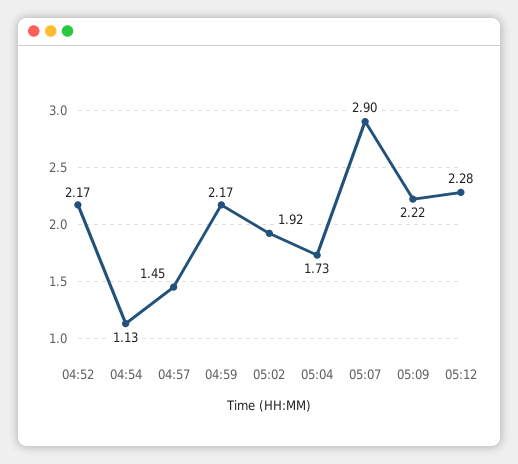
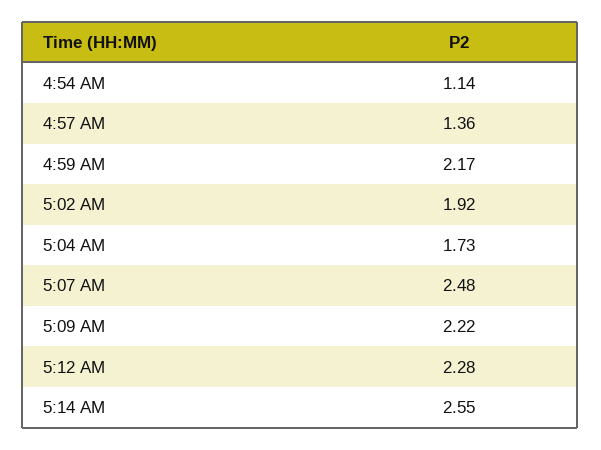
04:52: 2.17 -> none
04:54: 1.13 -> 1.14
04:57: 1.45 -> 1.36
05:07: 2.9 -> 2.48
5:14 AM: none -> 2.55

